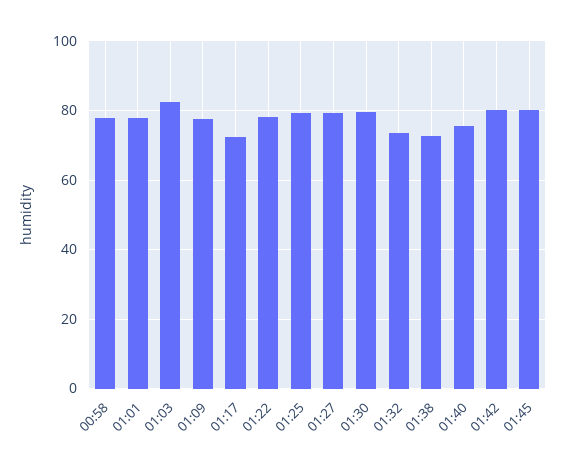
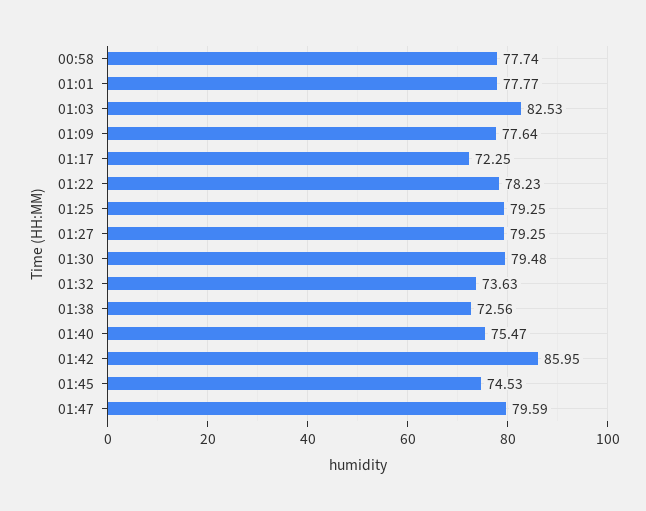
01:42: 80 -> 85.95
01:45: 80 -> 74.53
01:47: none -> 79.59

